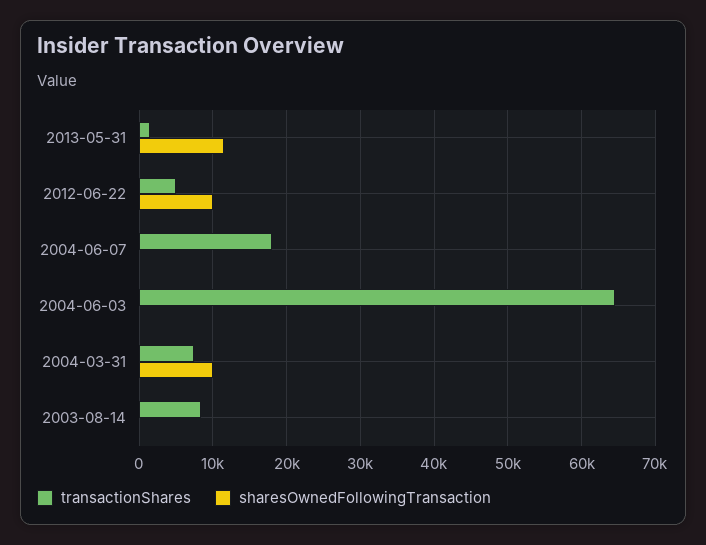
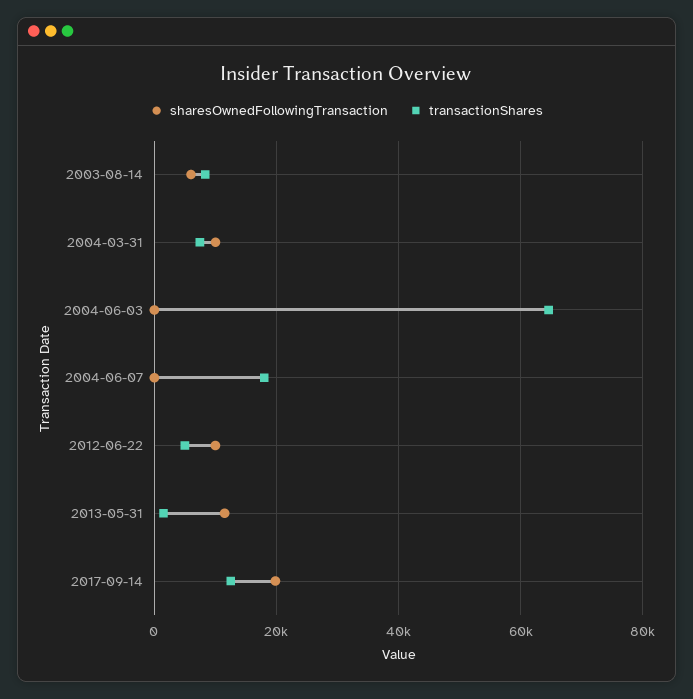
sharesOwnedFollowingTransaction, 2003-08-14: 0 -> 6000
sharesOwnedFollowingTransaction, 2017-09-14: none -> 20000
transactionShares, 2017-09-14: none -> 12000

